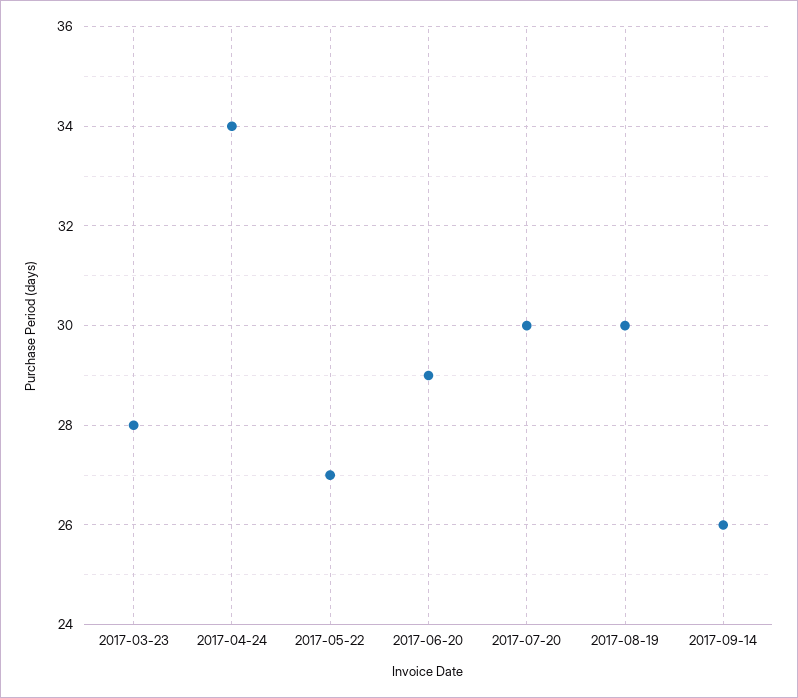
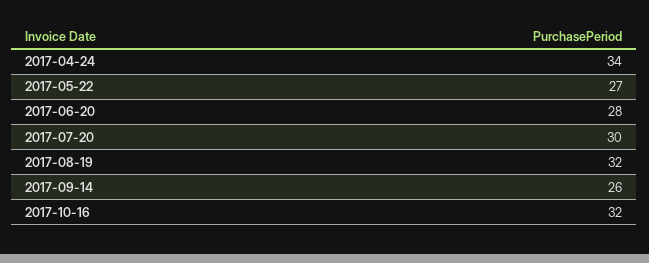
2017-03-23: 28 -> none
2017-06-20: 29 -> 28
2017-08-19: 30 -> 32
2017-10-16: none -> 32

